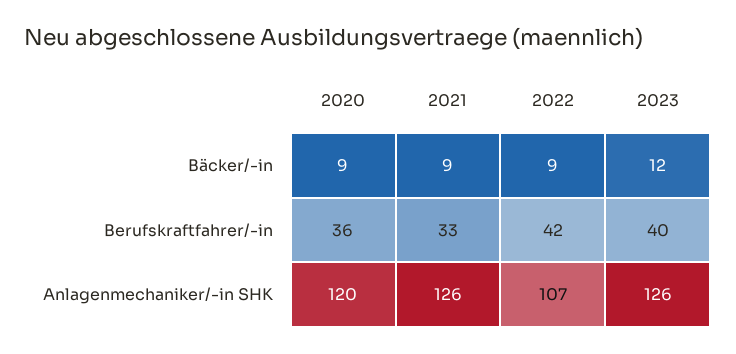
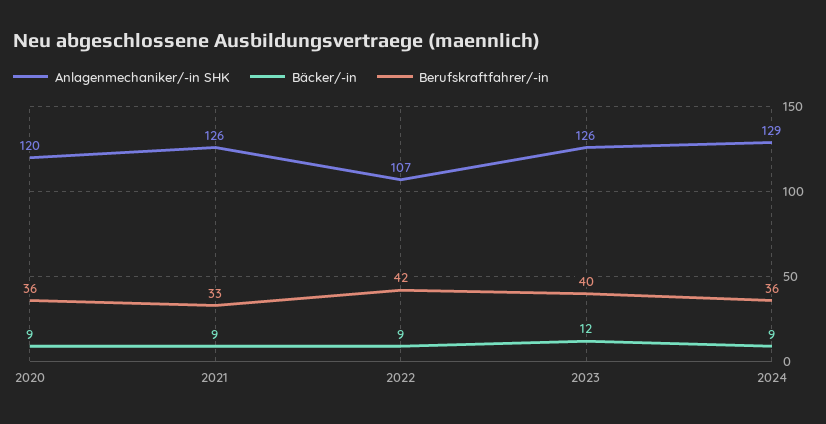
Anlagenmechaniker/-in SHK, 2024: none -> 129
Bäcker/-in, 2024: none -> 9
Berufskraftfahrer/-in, 2024: none -> 36

